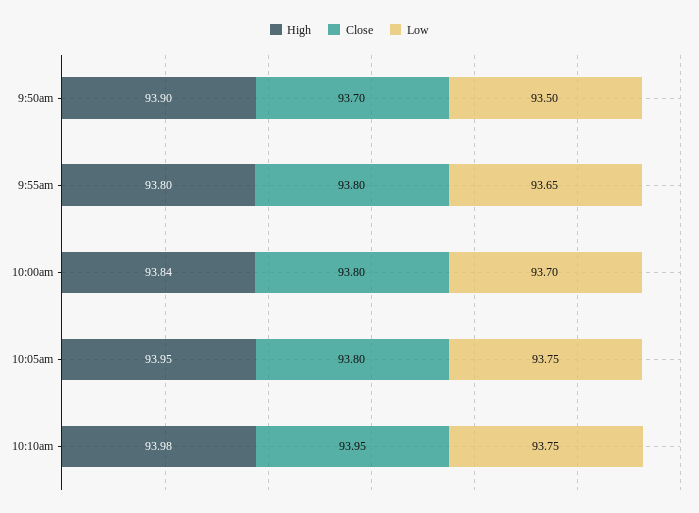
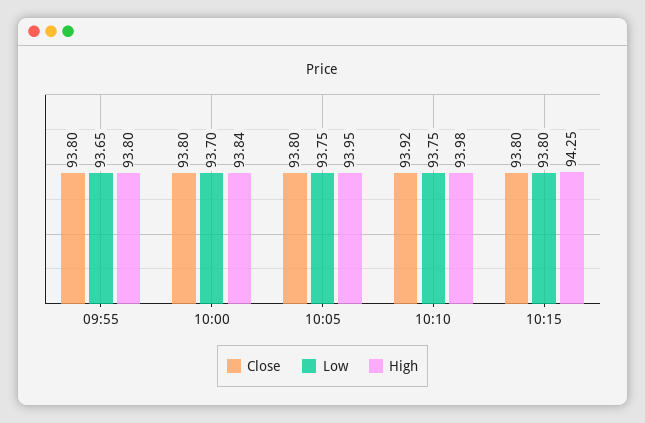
High, 9:50am: 93.9 -> none
Close, 9:50am: 93.7 -> none
Low, 9:50am: 93.5 -> none
Close, 10:10am: 93.95 -> 93.92
Close, 10:15: none -> 93.8
Low, 10:15: none -> 93.8
High, 10:15: none -> 94.25

